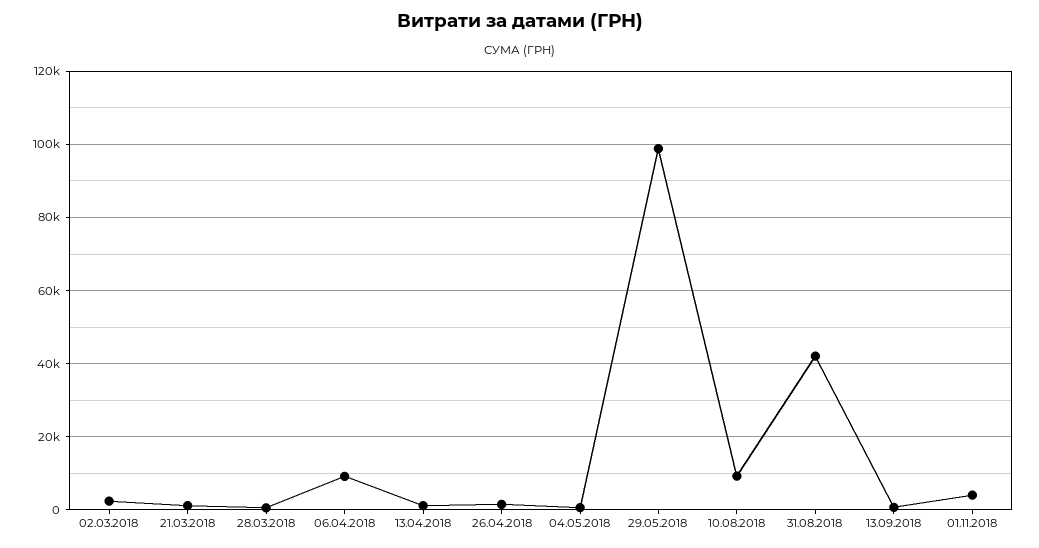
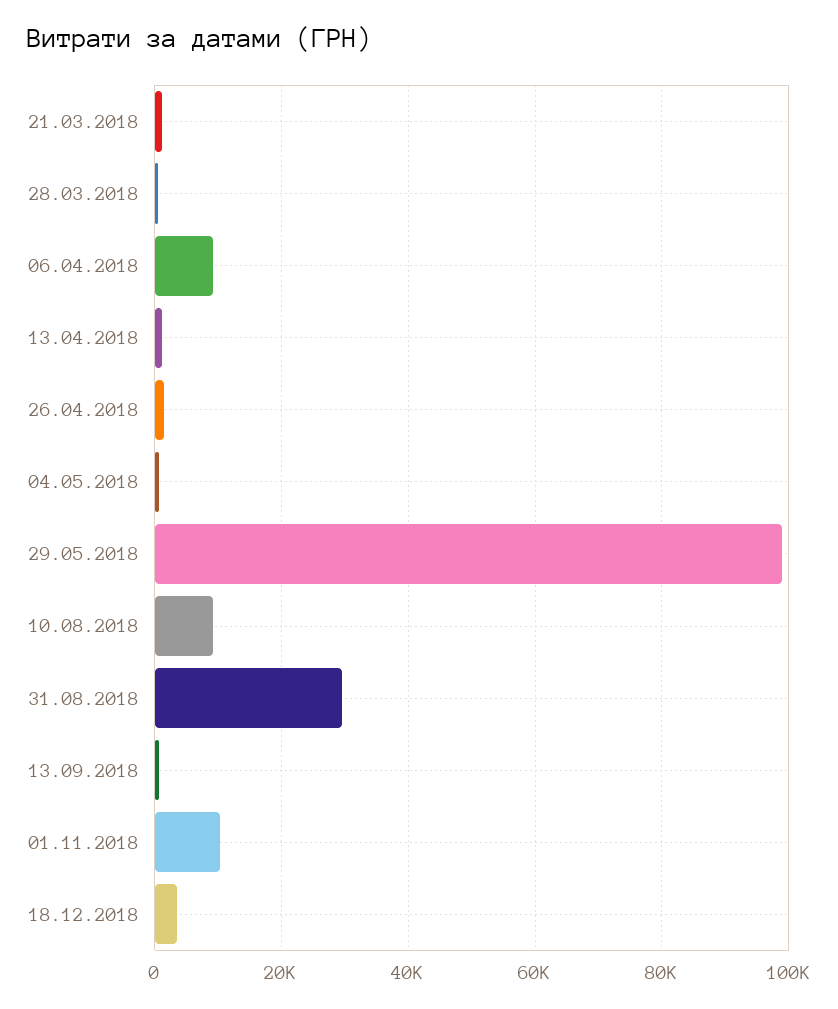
02.03.2018: 2000 -> none
31.08.2018: 42000 -> 30000
01.11.2018: 4000 -> 10000
18.12.2018: none -> 4000

